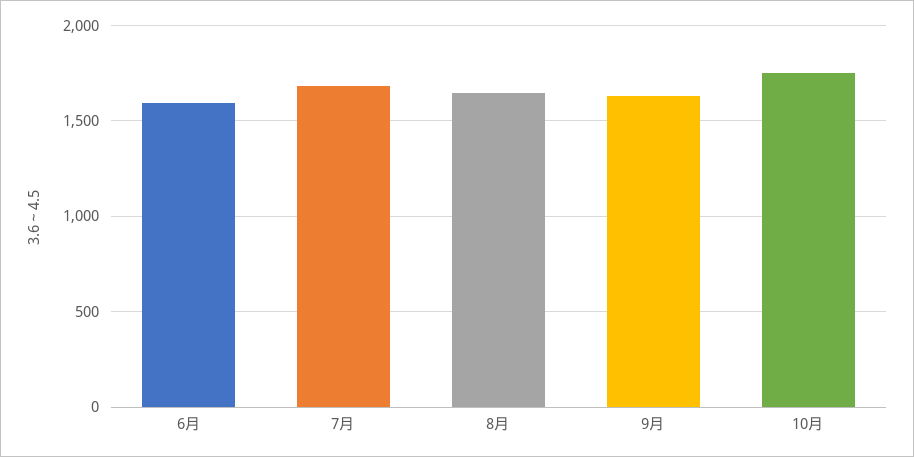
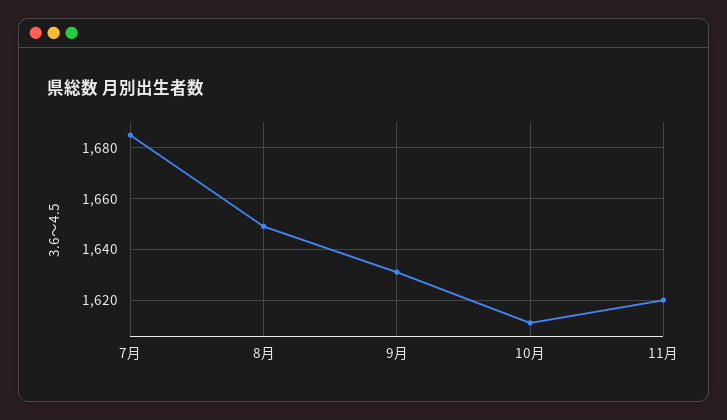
6月: 1600 -> none
10月: 1750 -> 1610
11月: none -> 1620

